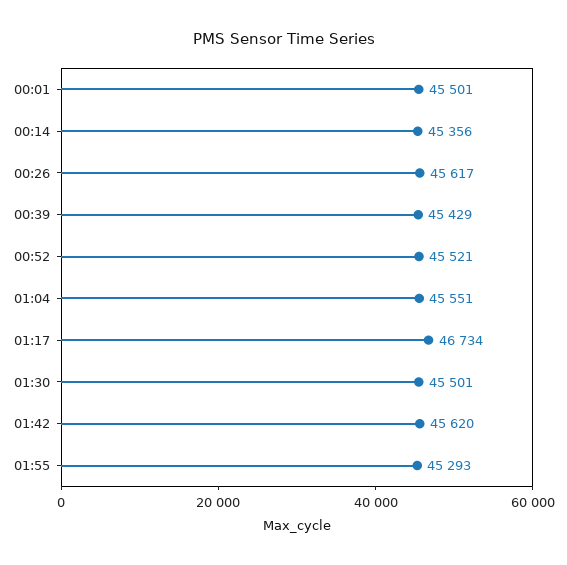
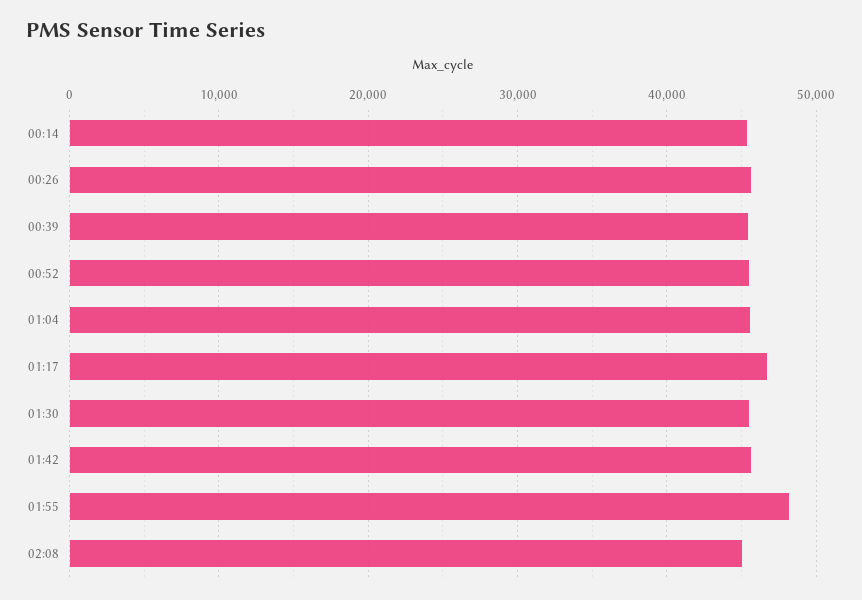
00:01: 45501 -> none
01:55: 45293 -> 48000
02:08: none -> 45000

